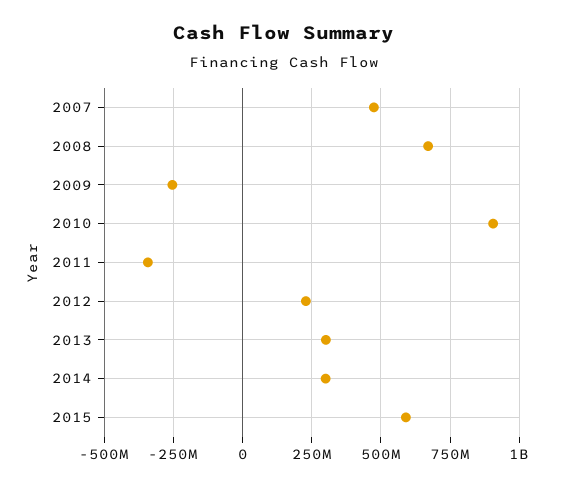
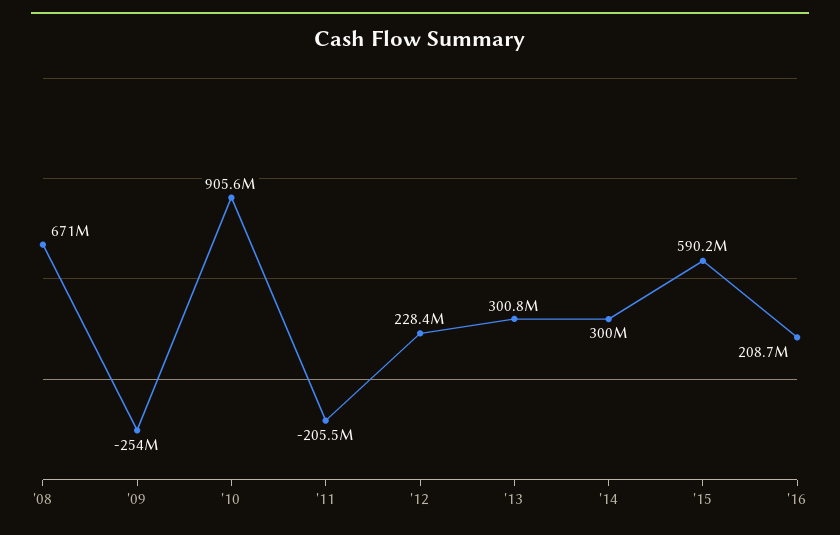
2007: 475000000 -> none
2011: -350000000 -> -205500000
'16: none -> 208700000

